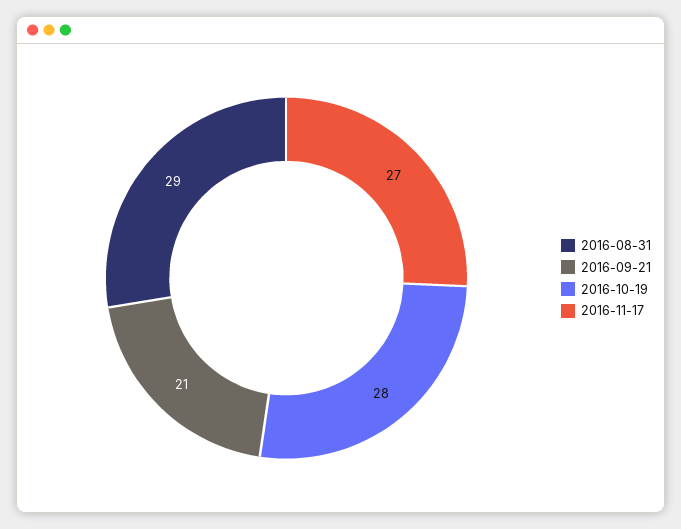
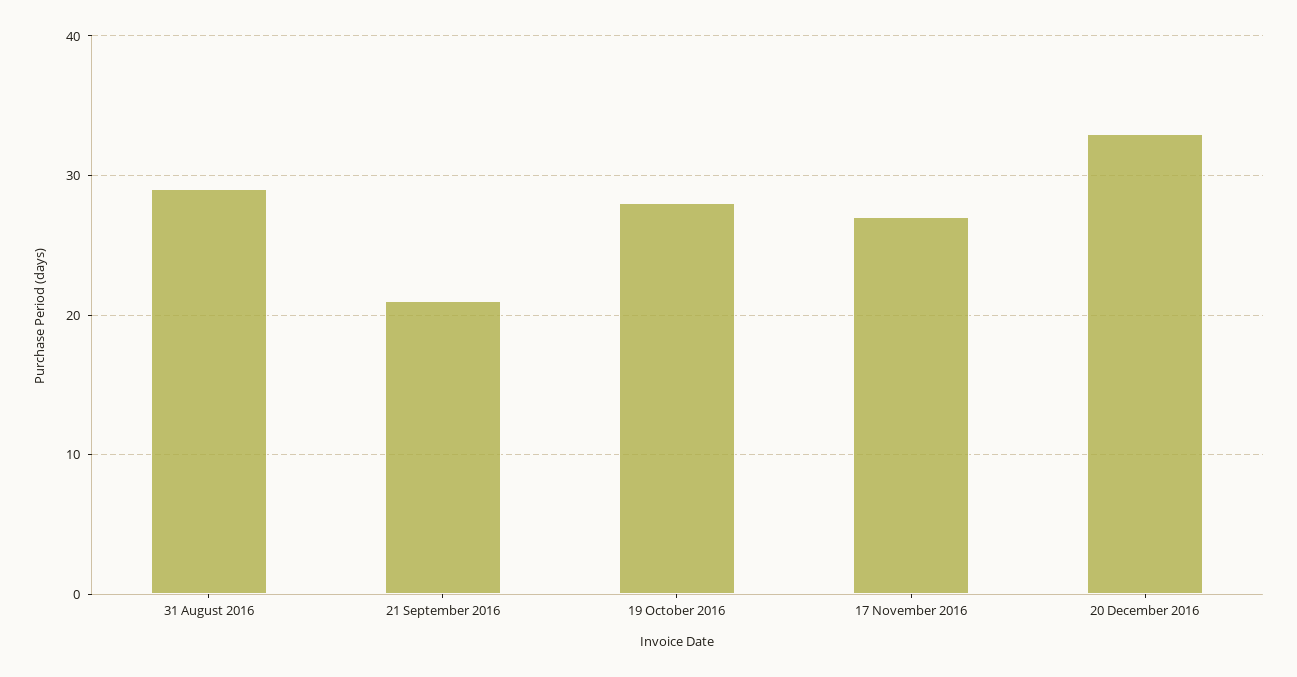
20 December 2016: none -> 33

